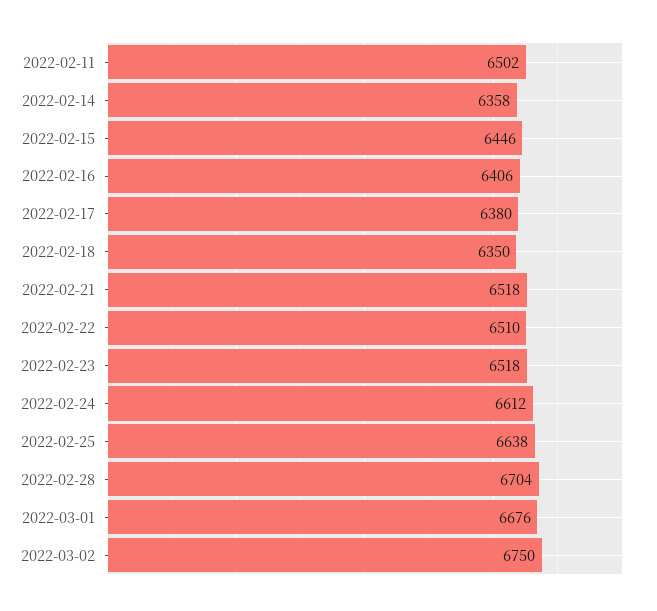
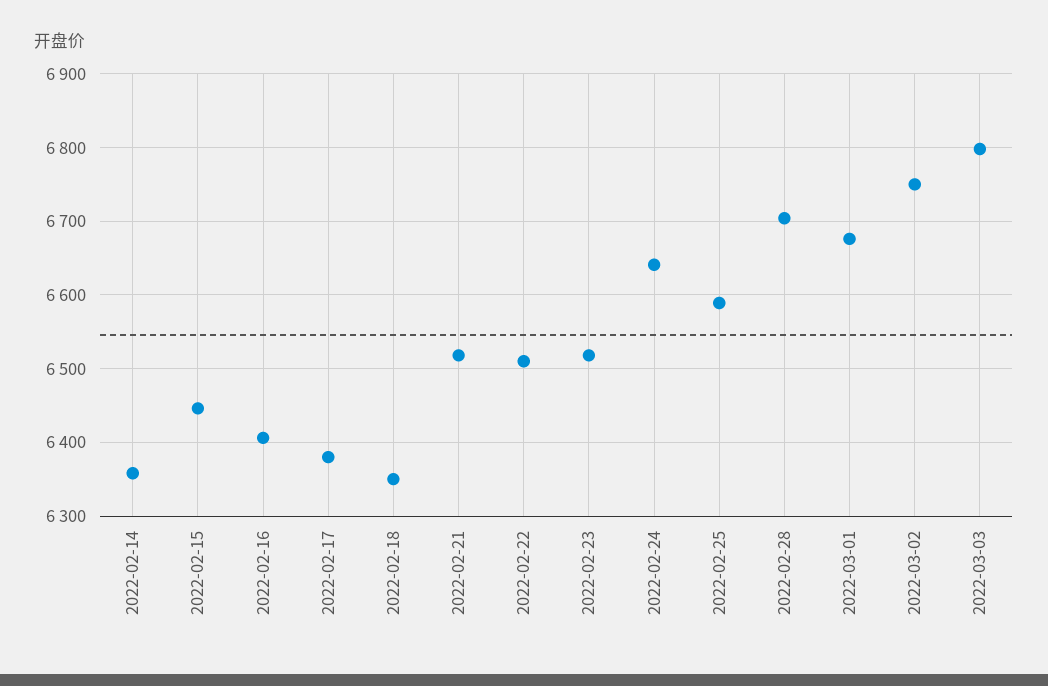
2022-02-11: 6502 -> none
2022-02-24: 6612 -> 6640
2022-02-25: 6638 -> 6590
2022-03-03: none -> 6800

